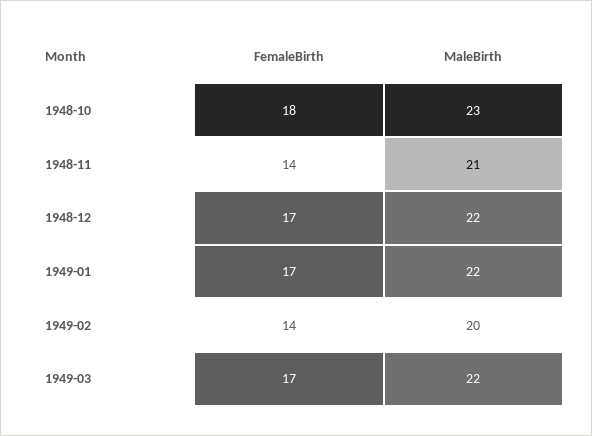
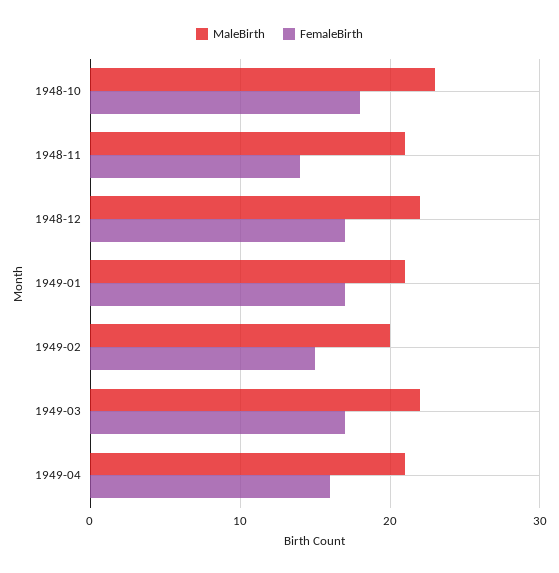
MaleBirth, 1949-01: 22 -> 21
FemaleBirth, 1949-02: 14 -> 15
MaleBirth, 1949-04: none -> 21
FemaleBirth, 1949-04: none -> 16

